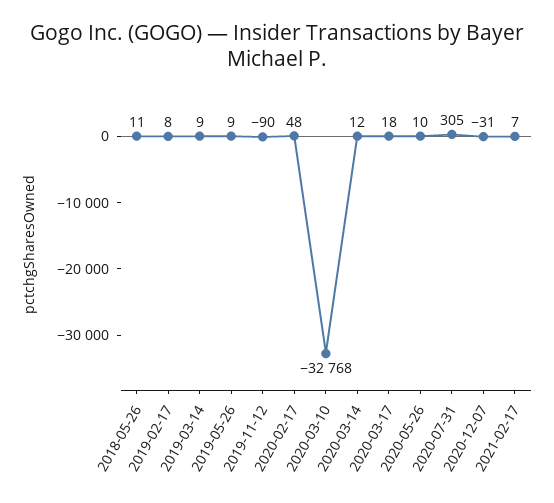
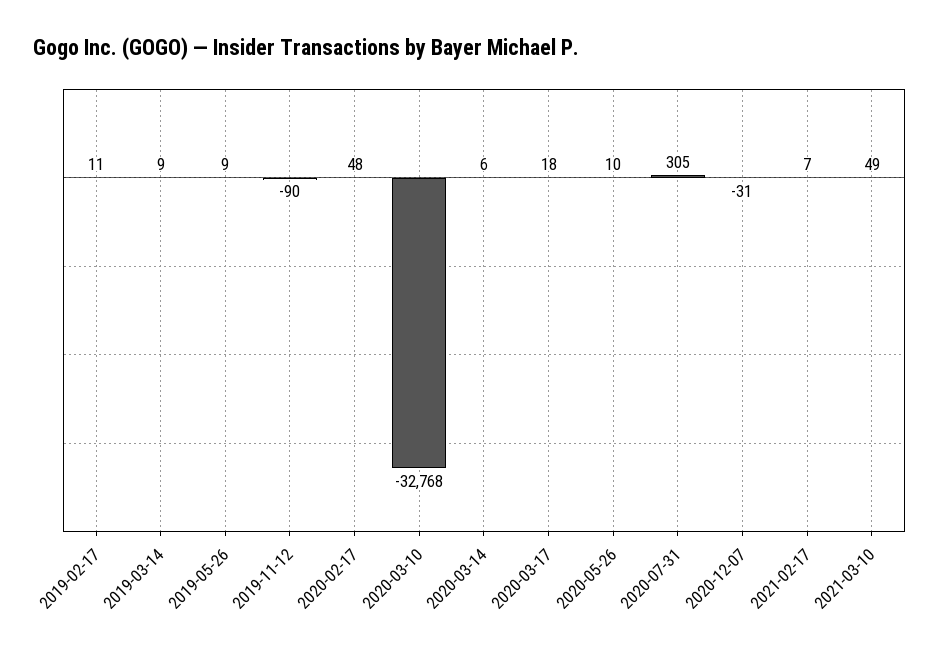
2018-05-26: 11 -> none
2019-02-17: 8 -> 11
2020-03-14: 12 -> 6
2021-03-10: none -> 49

